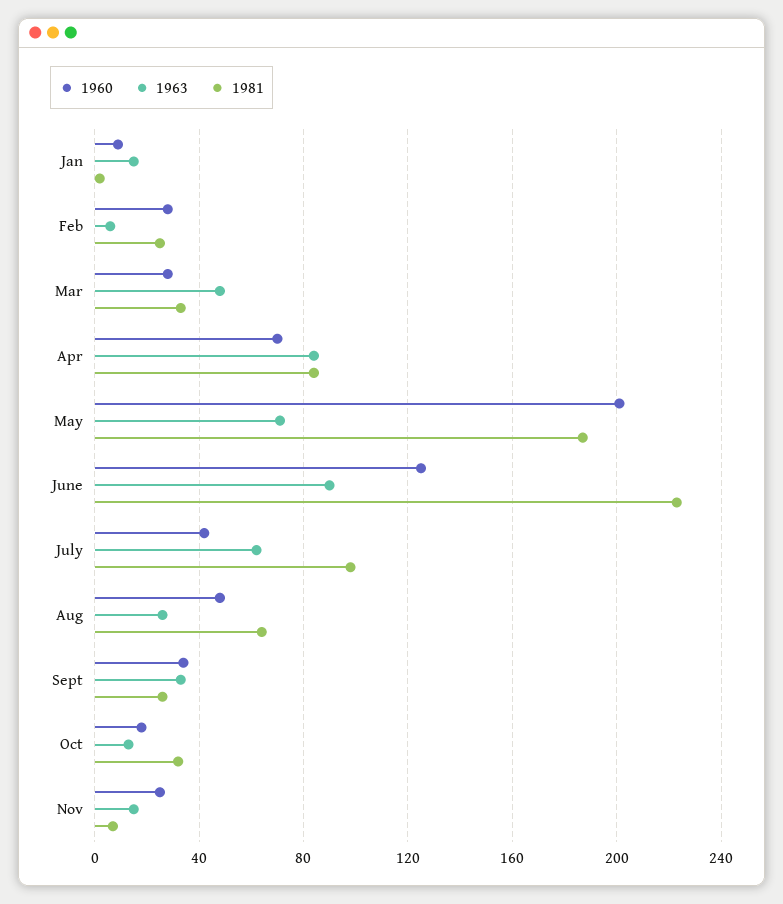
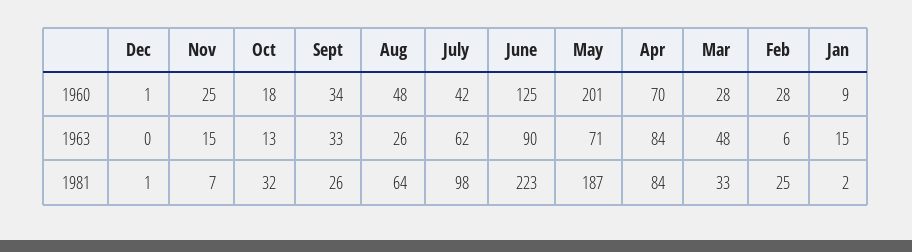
1960, Dec: none -> 1
1963, Dec: none -> 0
1981, Dec: none -> 1

